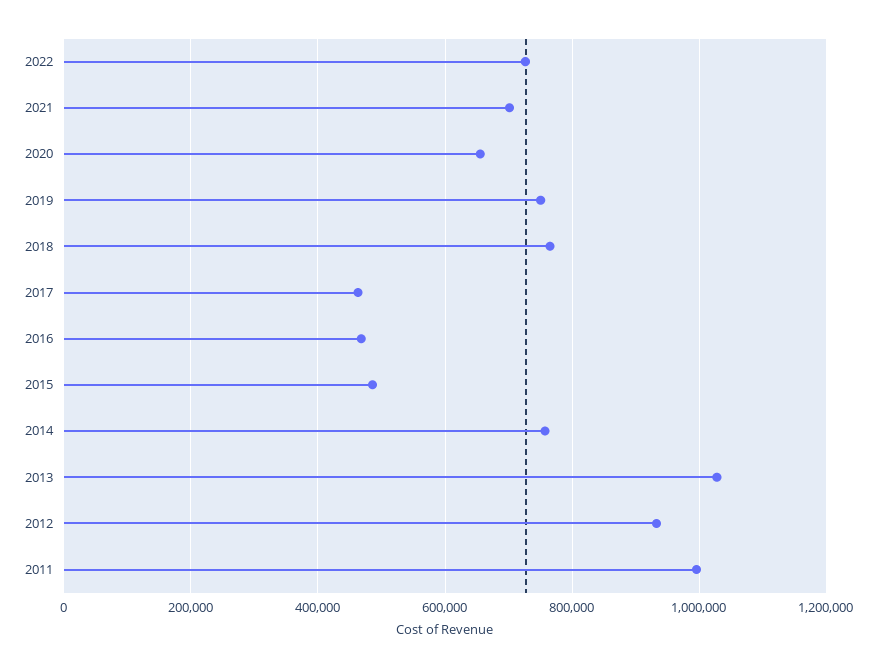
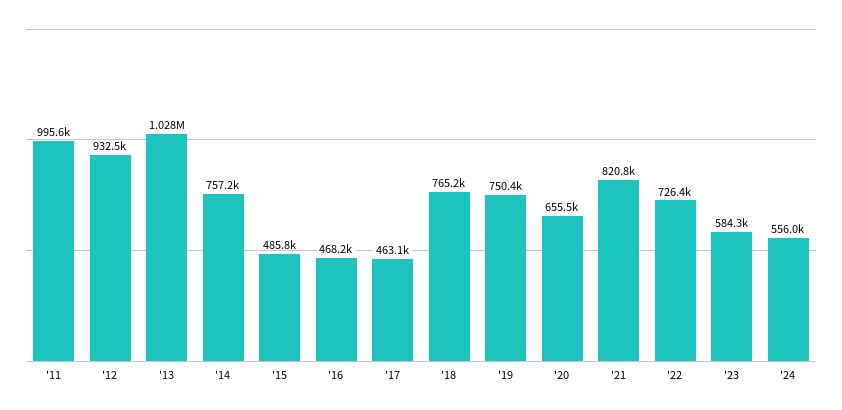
2021: 700000 -> 820800
'23: none -> 584300
'24: none -> 556000

